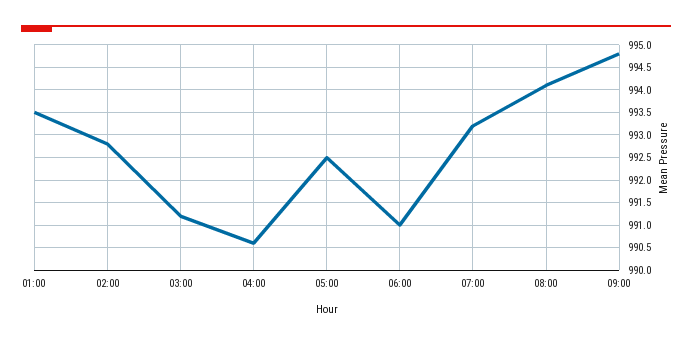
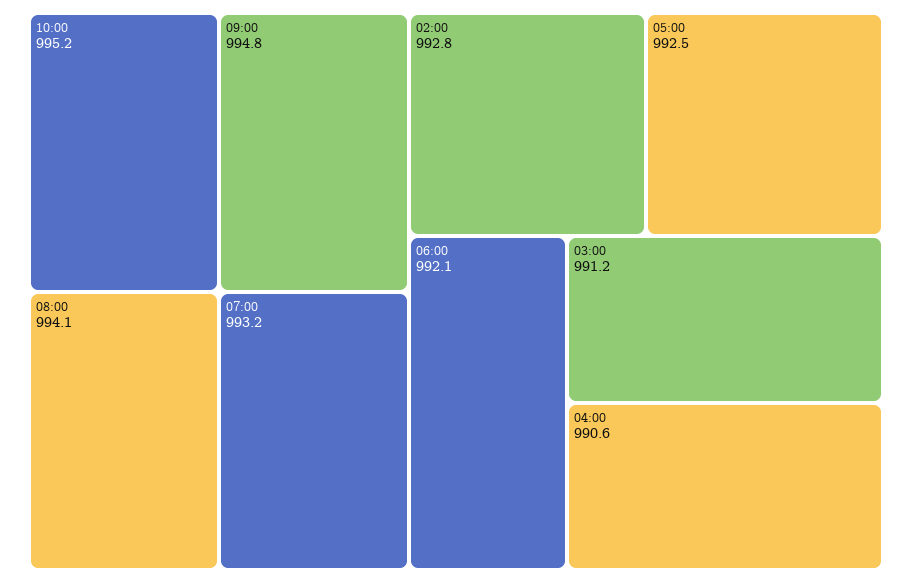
01:00: 993.5 -> none
06:00: 991 -> 992.1
10:00: none -> 995.2

